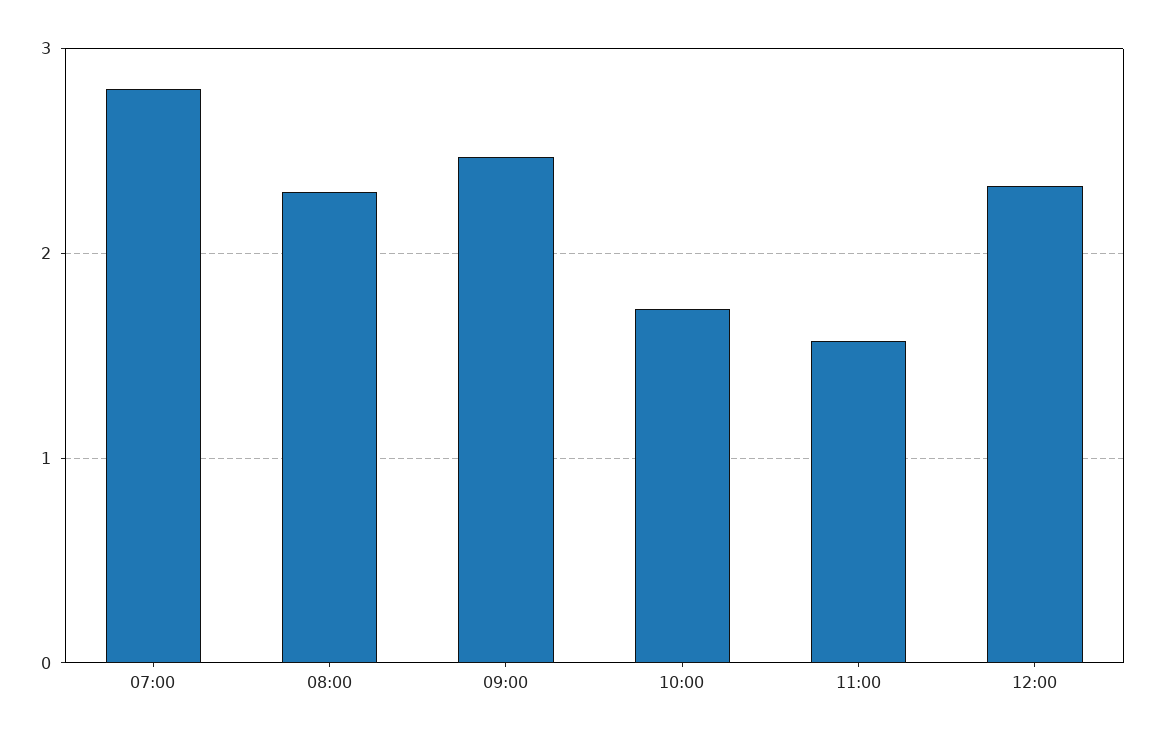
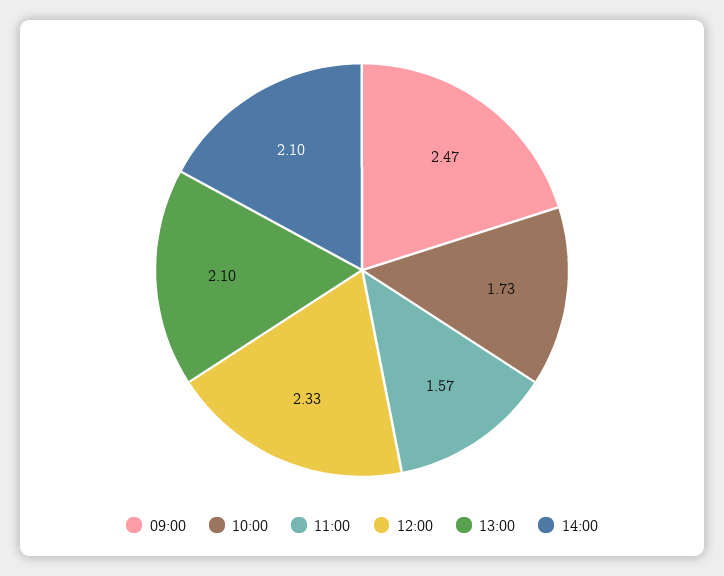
07:00: 2.8 -> none
08:00: 2.3 -> none
13:00: none -> 2.1
14:00: none -> 2.1

